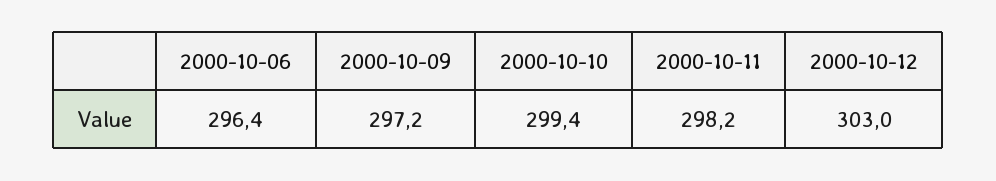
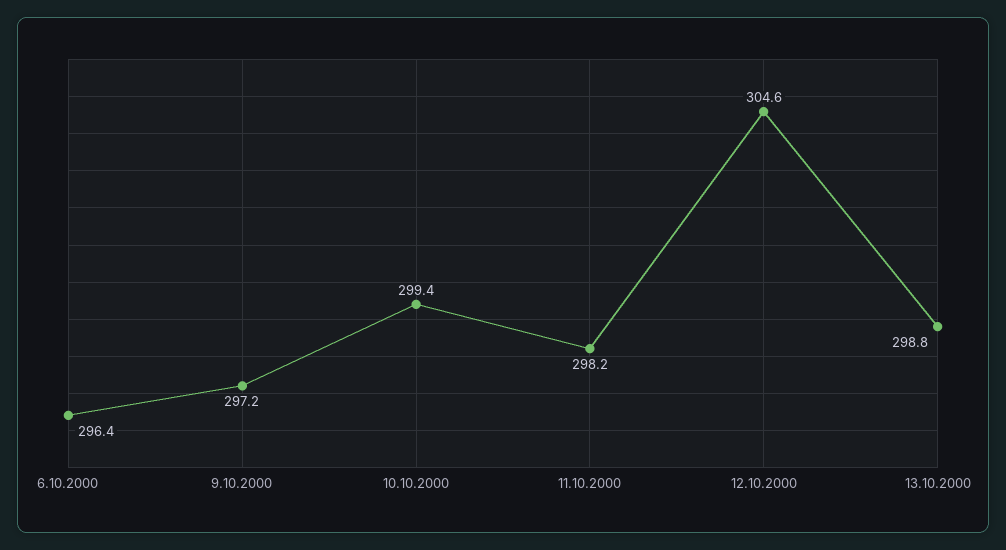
2000-10-12: 303 -> 304.6
13.10.2000: none -> 298.8

